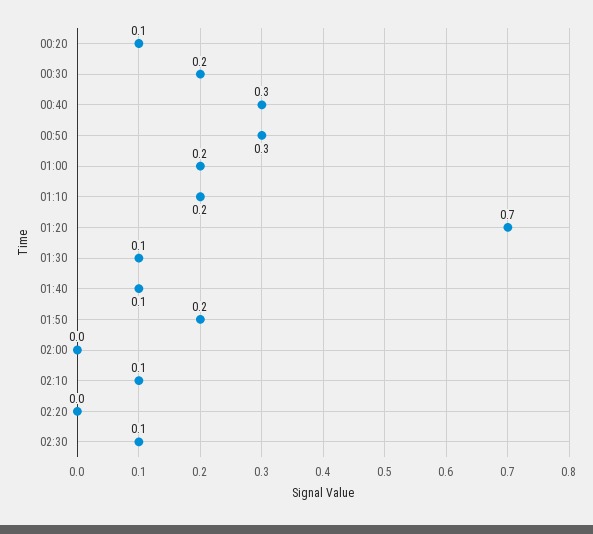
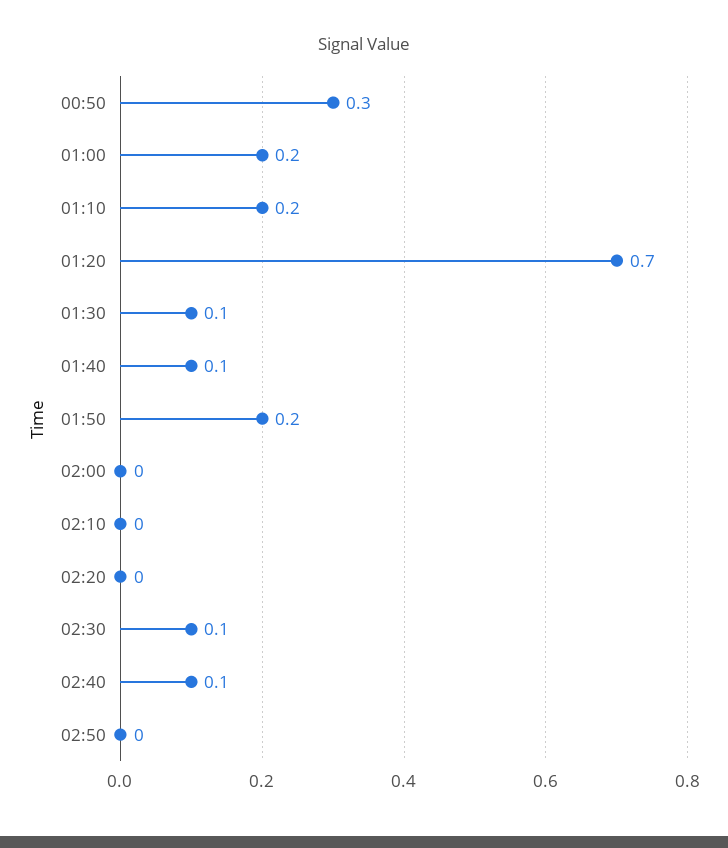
00:20: 0.1 -> none
00:30: 0.2 -> none
00:40: 0.3 -> none
02:10: 0.1 -> 0
02:40: none -> 0.1
02:50: none -> 0

